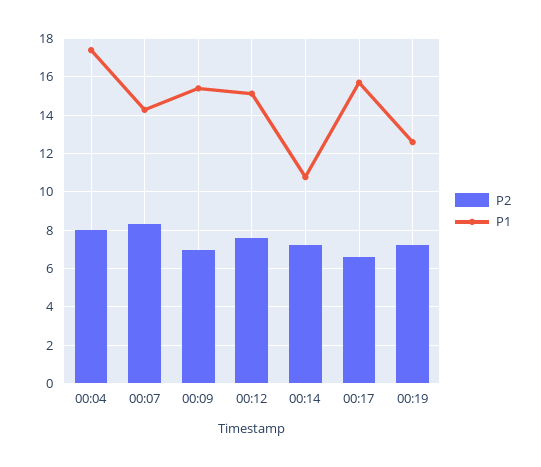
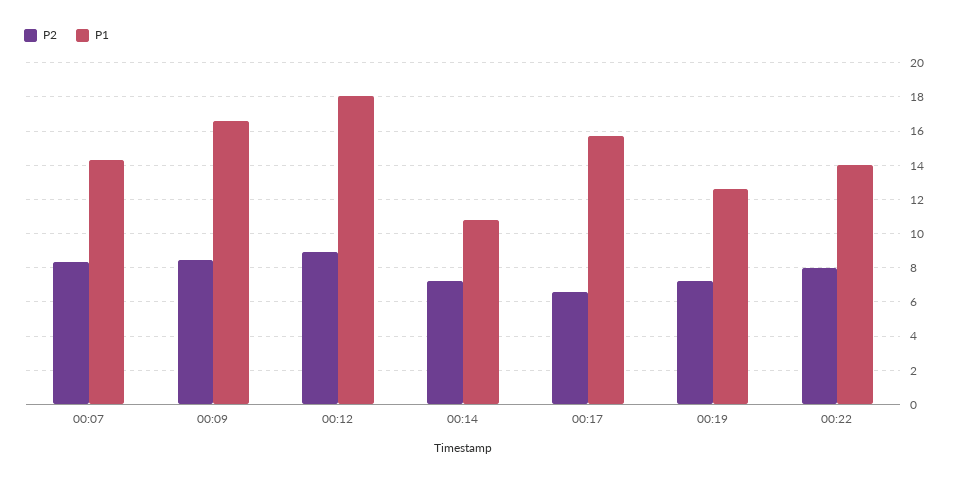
P2, 00:04: 8 -> none
P1, 00:04: 17.5 -> none
P2, 00:09: 7 -> 8.5
P1, 00:09: 15.5 -> 16.5
P2, 00:12: 7.5 -> 9
P1, 00:12: 15 -> 18
P2, 00:22: none -> 8
P1, 00:22: none -> 14

